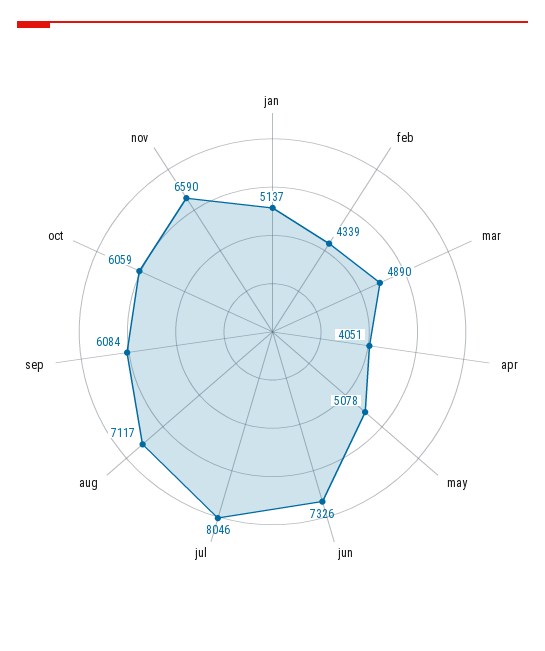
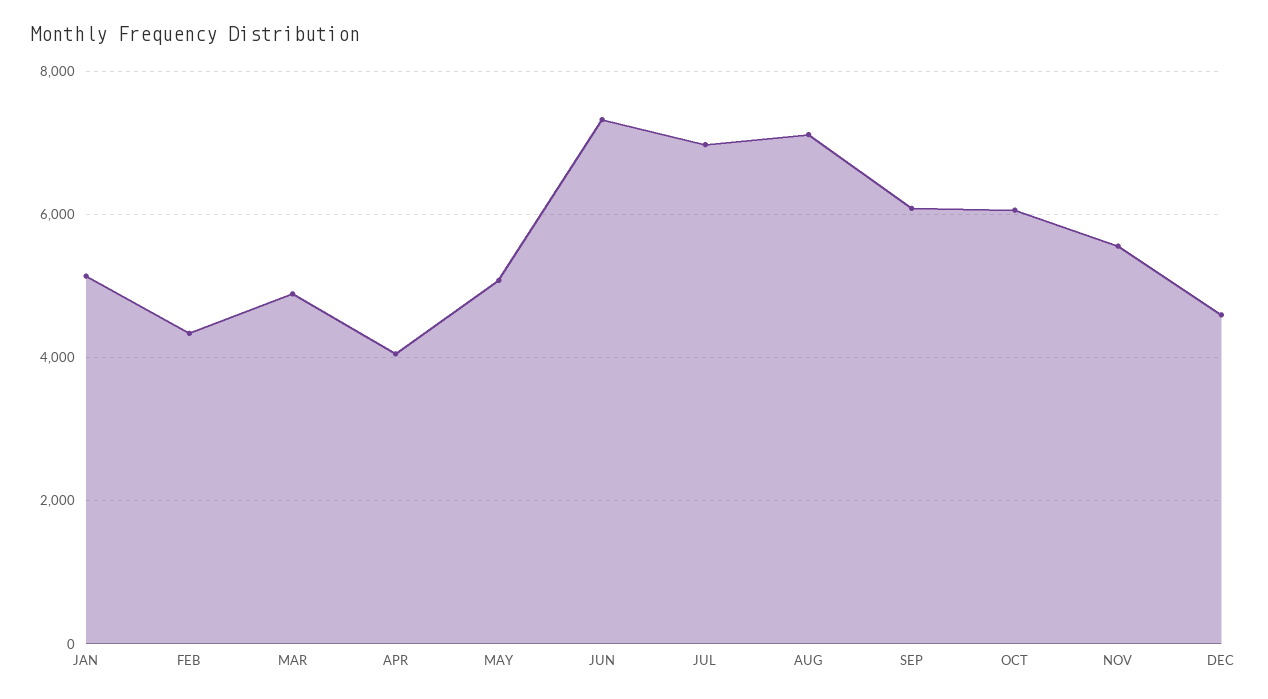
jul: 8046 -> 7000
nov: 6590 -> 5600
DEC: none -> 4600

